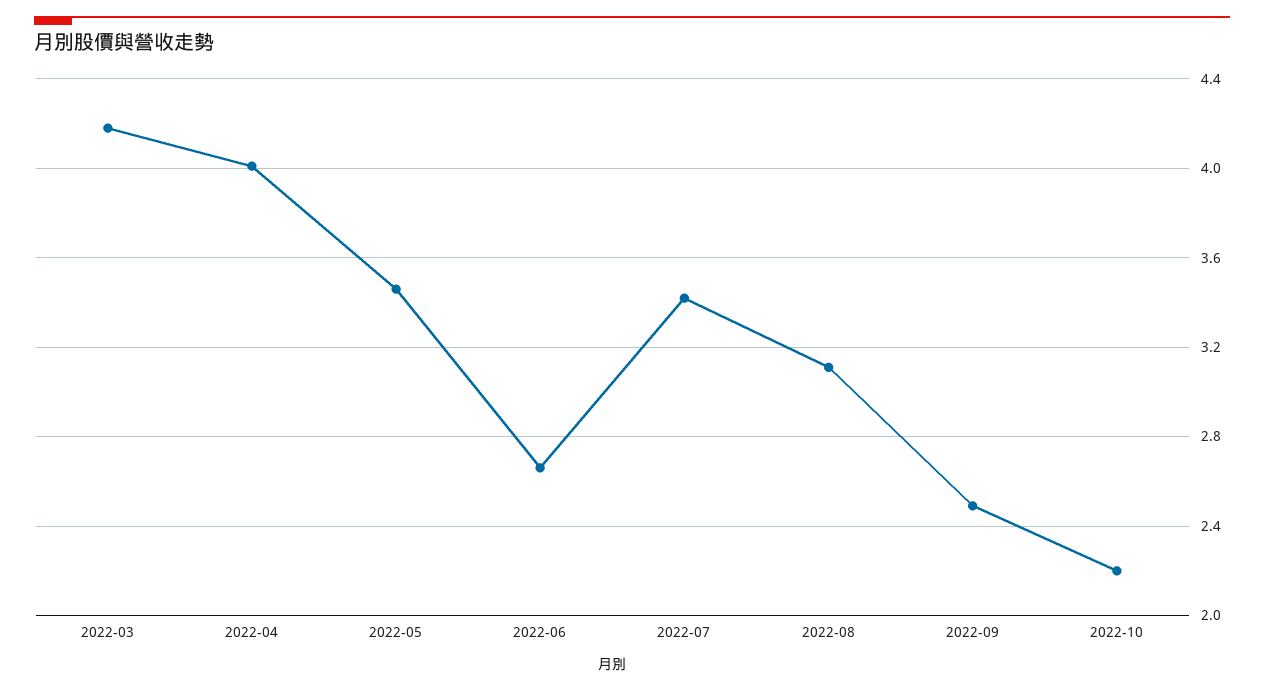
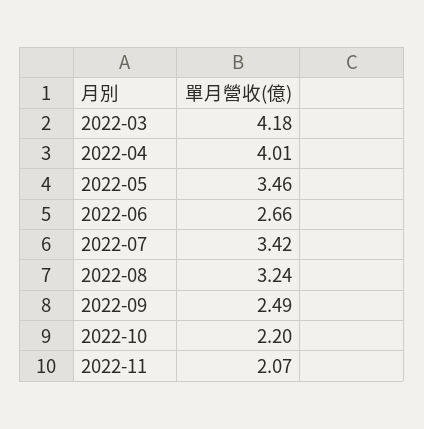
2022-08: 3.1 -> 3.24
2022-11: none -> 2.07

